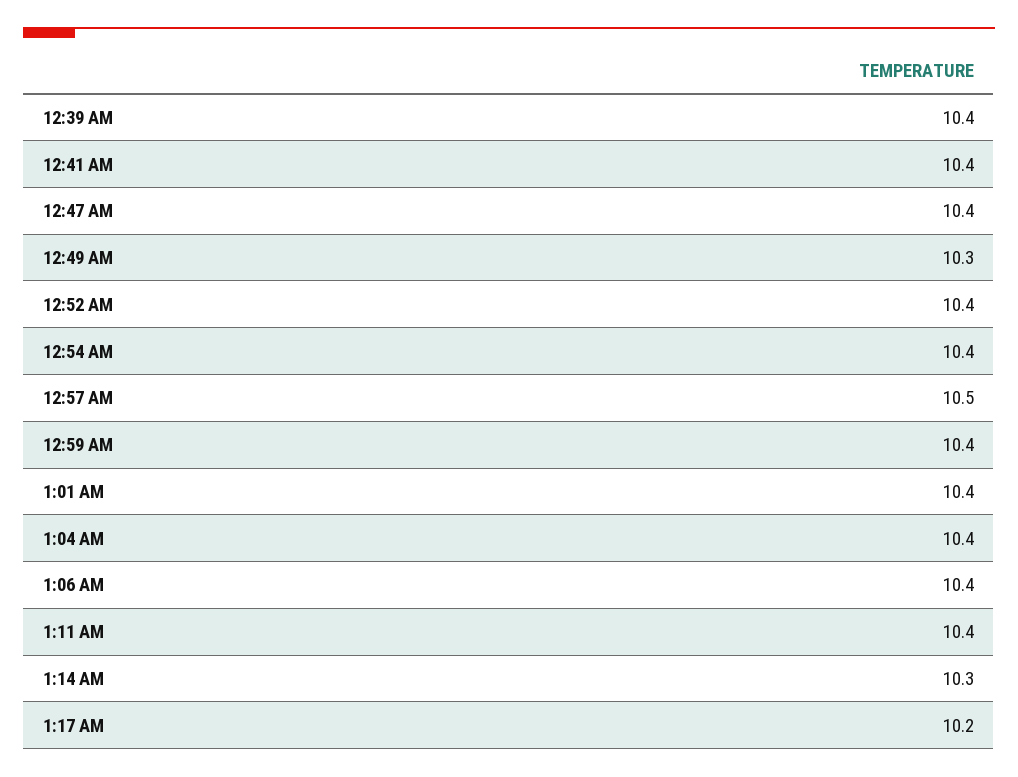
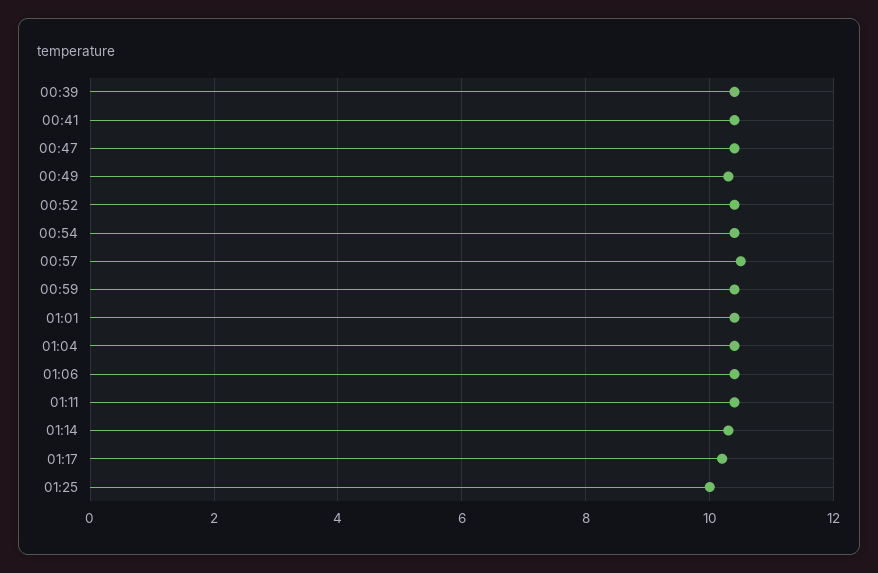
01:25: none -> 10

